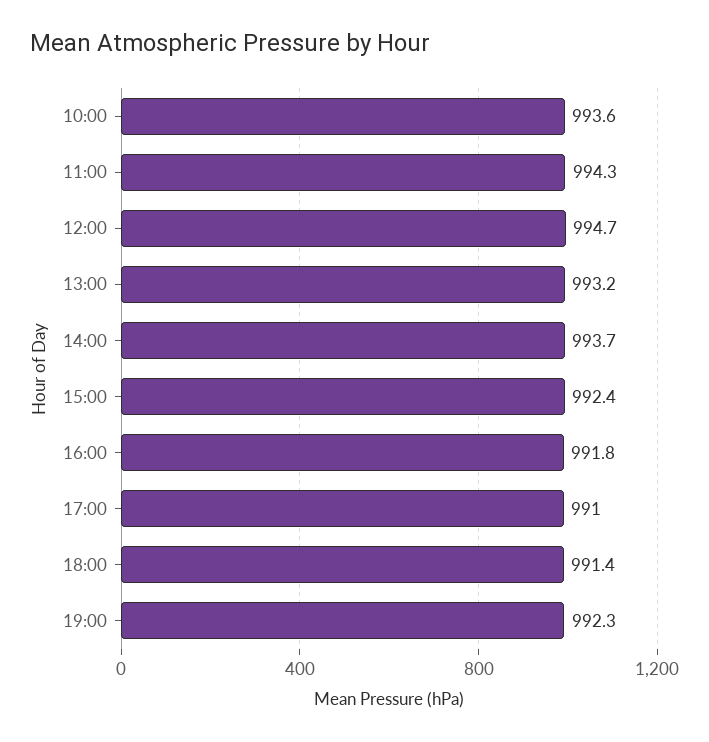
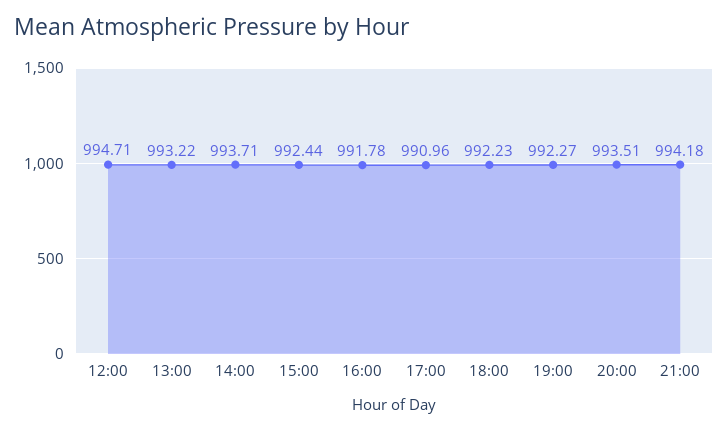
10:00: 993.6 -> none
11:00: 994.3 -> none
18:00: 991.4 -> 992.23
20:00: none -> 993.51
21:00: none -> 994.18

